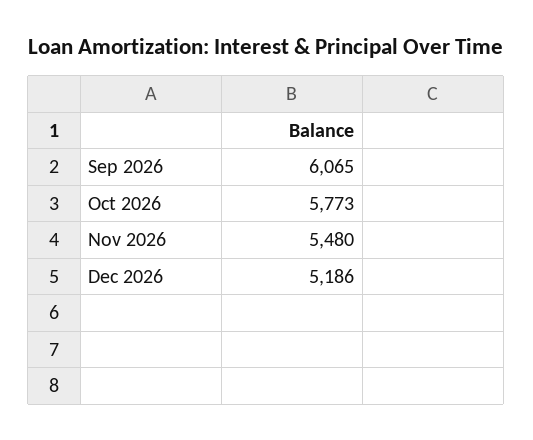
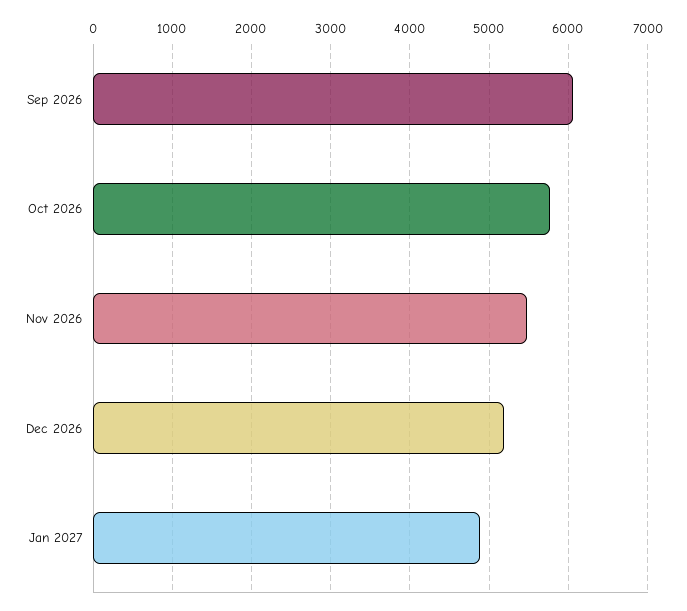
Jan 2027: none -> 4900

